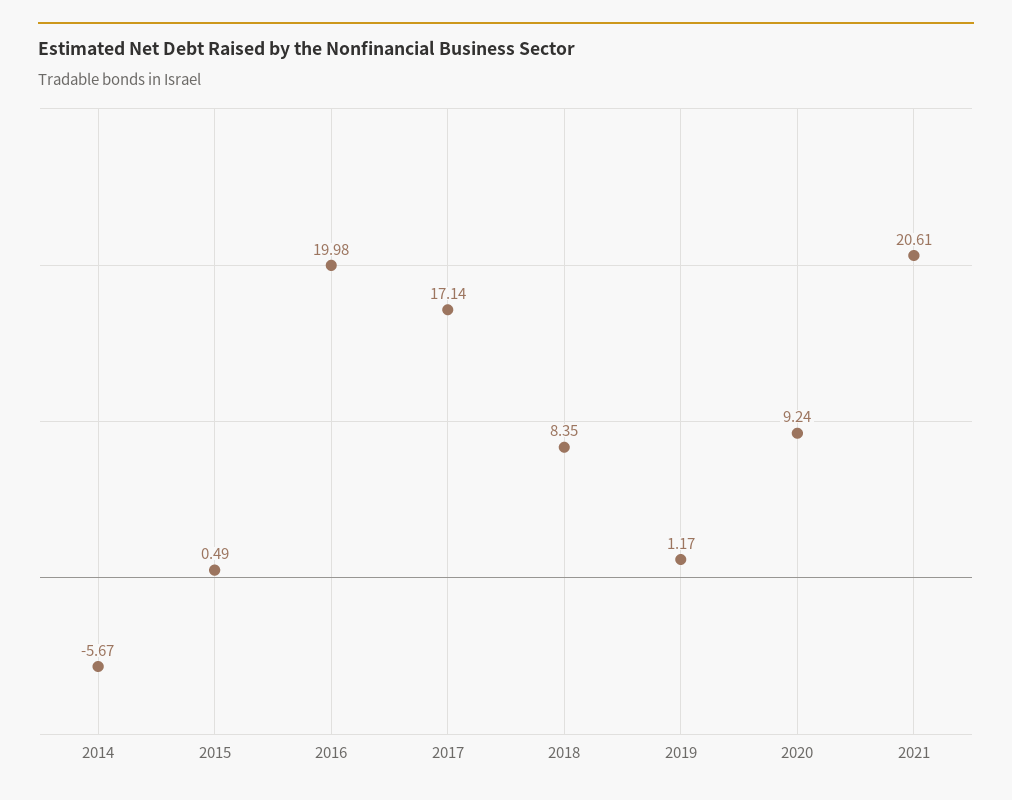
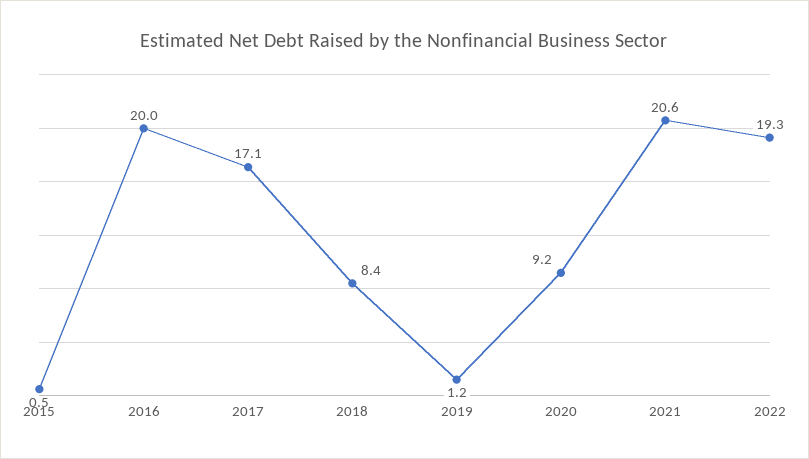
2014: -5.67 -> none
2022: none -> 19.3

